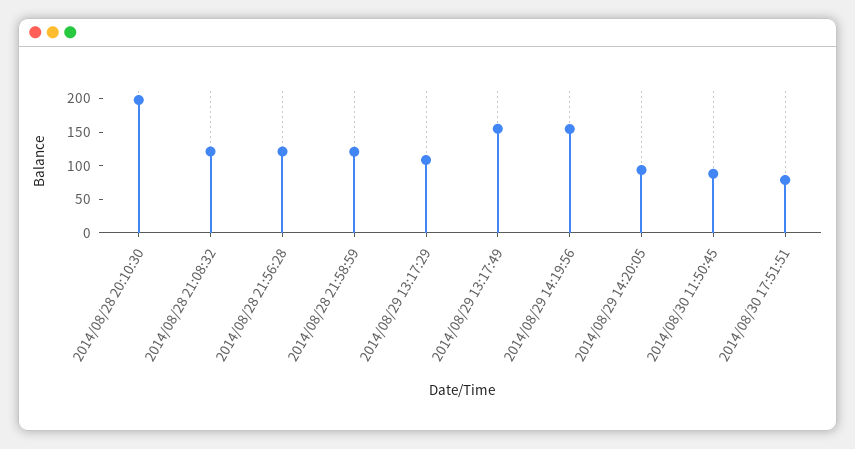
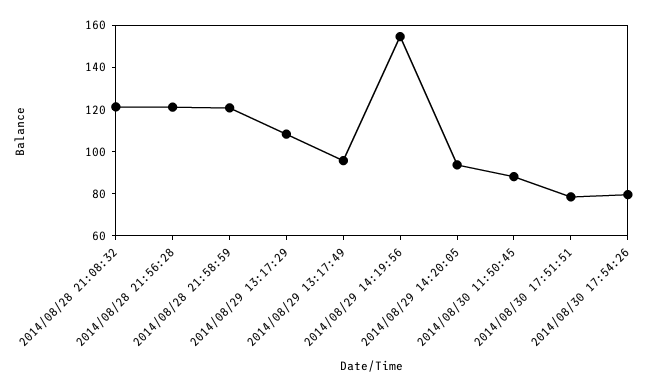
2014/08/28 20:10:30: 200 -> none
2014/08/29 13:17:49: 150 -> 95
2014/08/30 17:54:26: none -> 80

